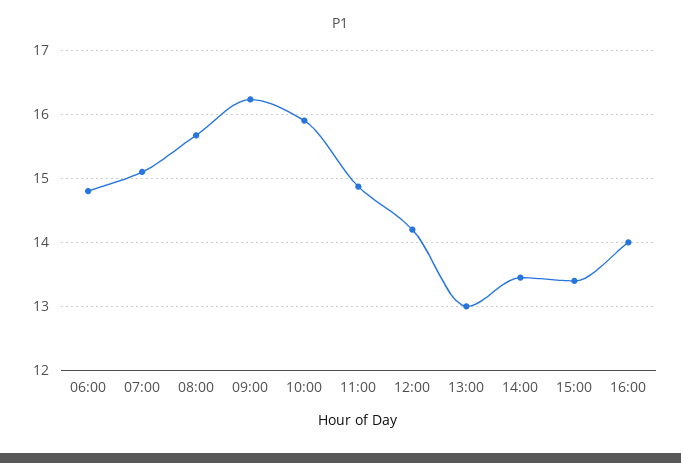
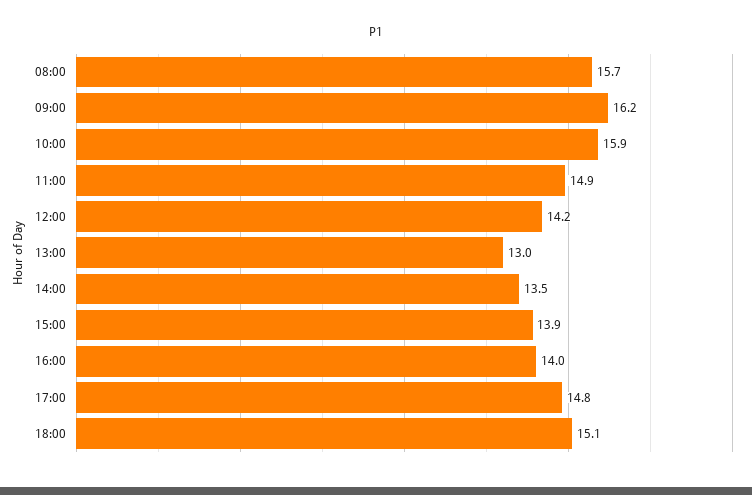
06:00: 14.8 -> none
07:00: 15.1 -> none
15:00: 13.4 -> 13.9
17:00: none -> 14.8
18:00: none -> 15.1

